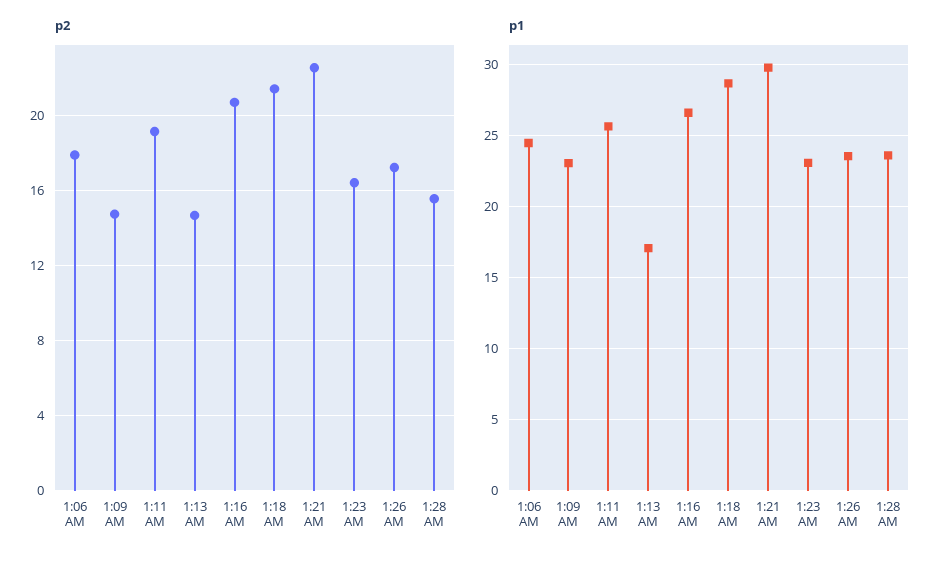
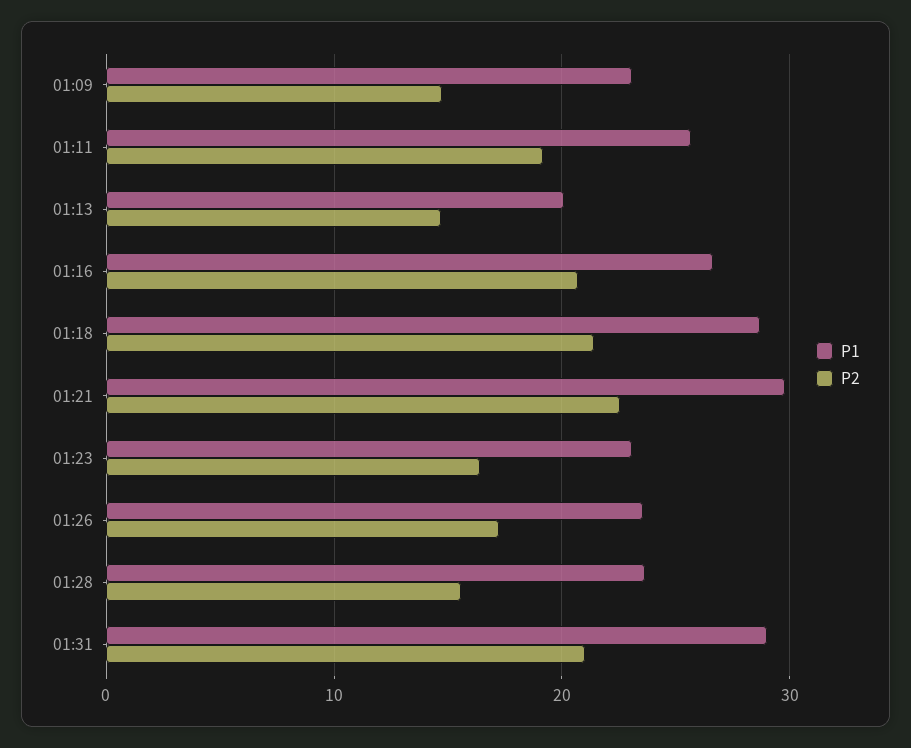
p2, 1:06 AM: 18 -> none
p1, 1:06 AM: 24.5 -> none
p1, 1:13 AM: 17 -> 20
p1, 01:31: none -> 29
p2, 01:31: none -> 21

